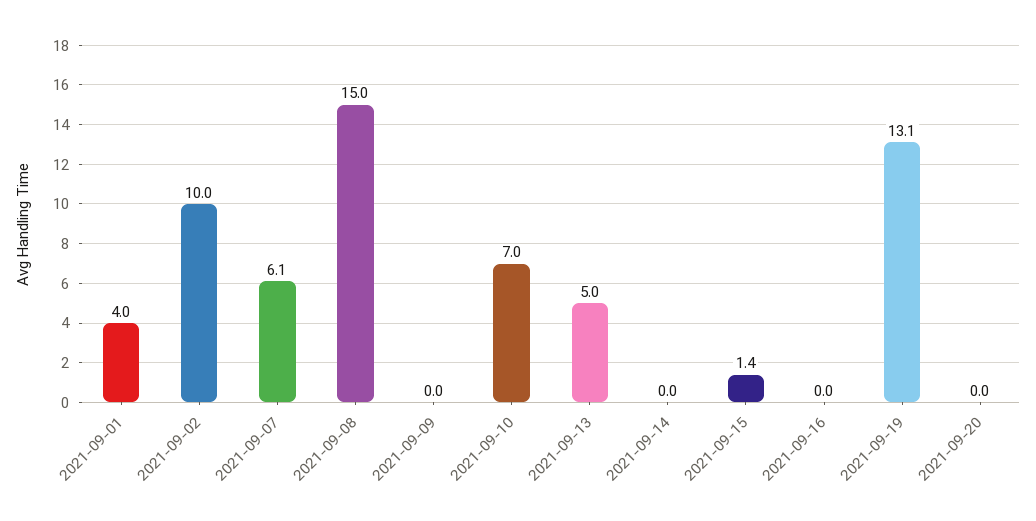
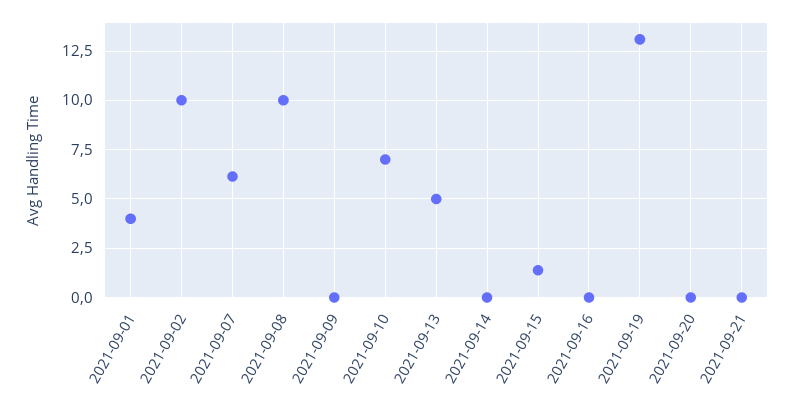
2021-09-08: 15 -> 10
2021-09-21: none -> 0

